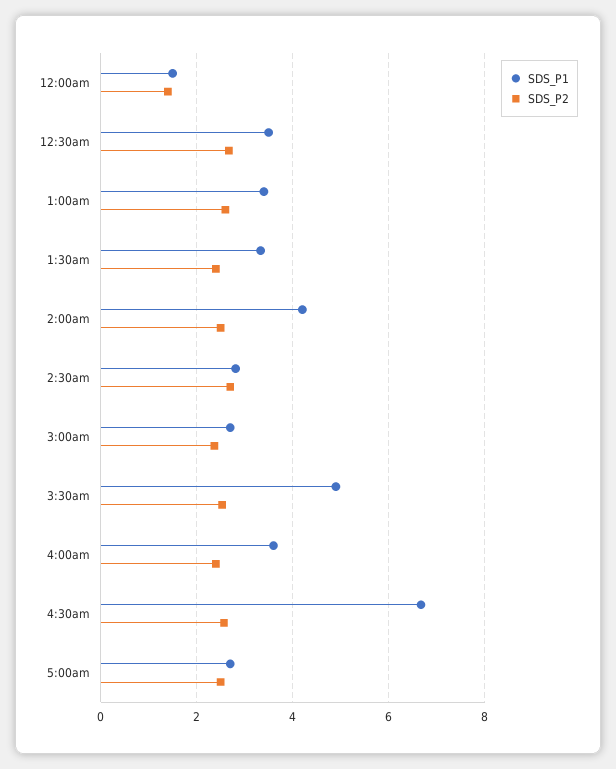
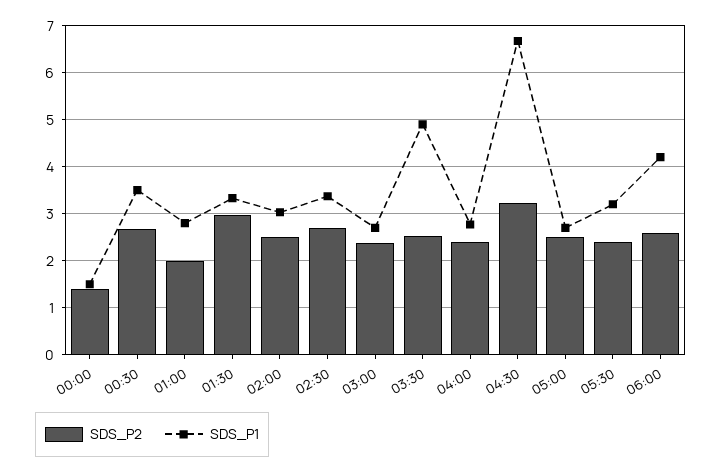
SDS_P1, 1:00am: 3.4 -> 2.8
SDS_P2, 1:00am: 2.6 -> 2
SDS_P2, 1:30am: 2.4 -> 3
SDS_P1, 2:00am: 4.2 -> 3
SDS_P1, 2:30am: 2.8 -> 3.4
SDS_P1, 4:00am: 3.6 -> 2.8
SDS_P2, 4:30am: 2.6 -> 3.2
SDS_P2, 05:30: none -> 2.4
SDS_P1, 05:30: none -> 3.2
SDS_P2, 06:00: none -> 2.6
SDS_P1, 06:00: none -> 4.2

